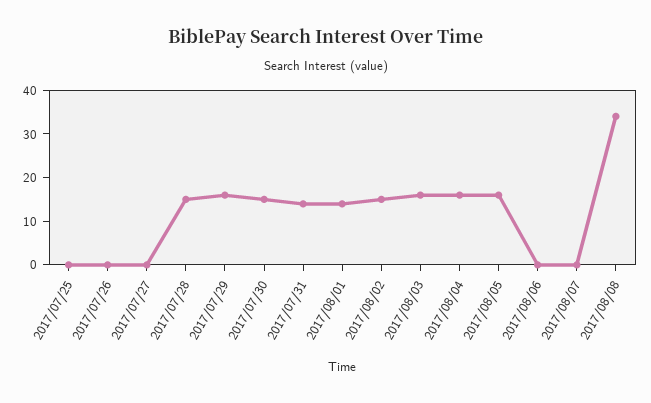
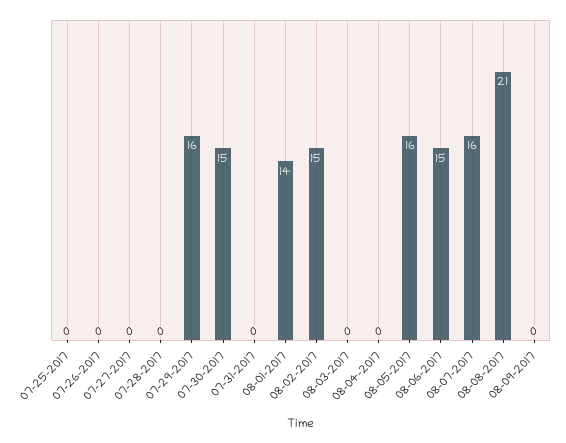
2017/07/28: 15 -> 0
2017/07/31: 15 -> 0
2017/08/03: 15 -> 0
2017/08/04: 15 -> 0
2017/08/06: 0 -> 15
2017/08/07: 0 -> 16
2017/08/08: 35 -> 21
08-09-2017: none -> 0

